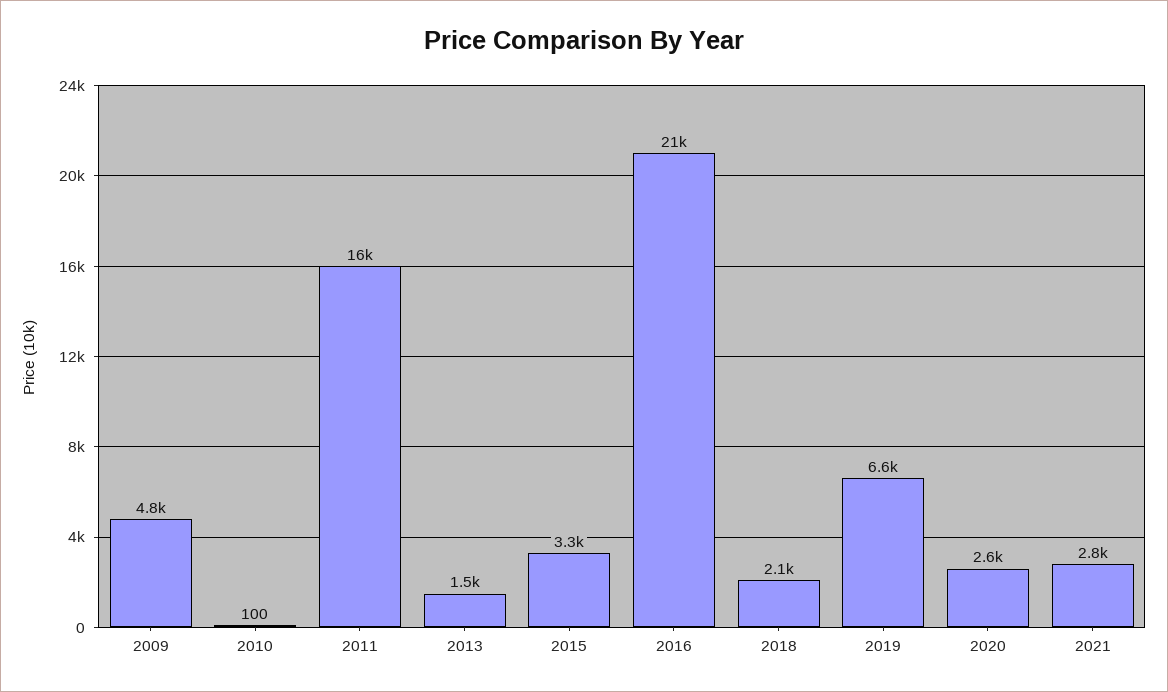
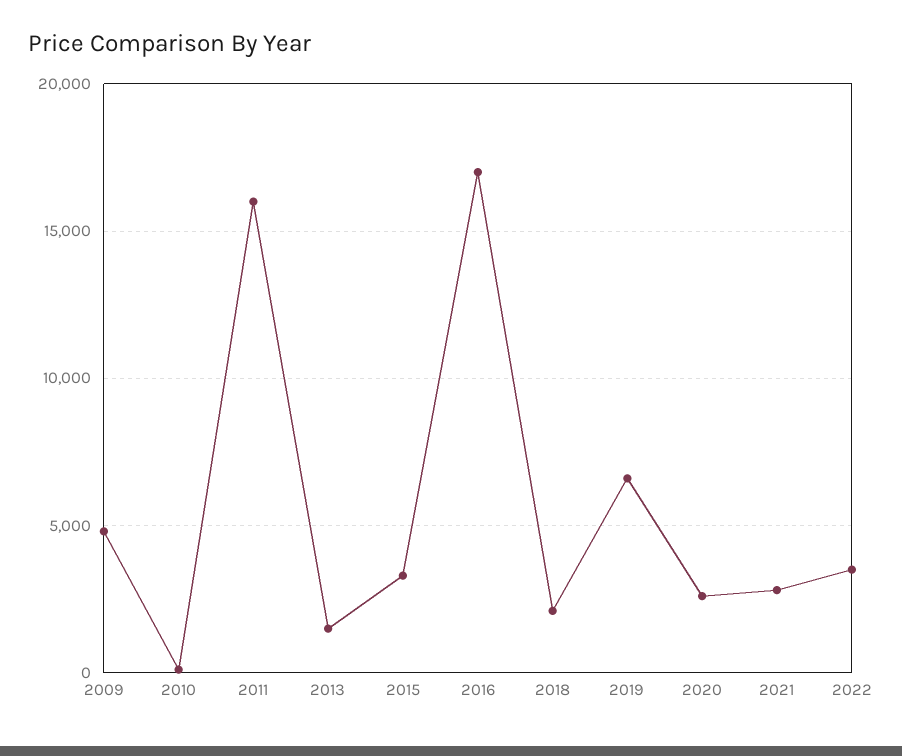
2016: 21000 -> 17000
2022: none -> 3500

